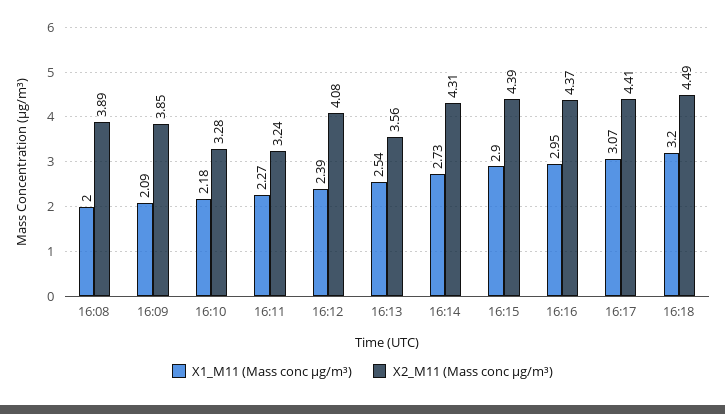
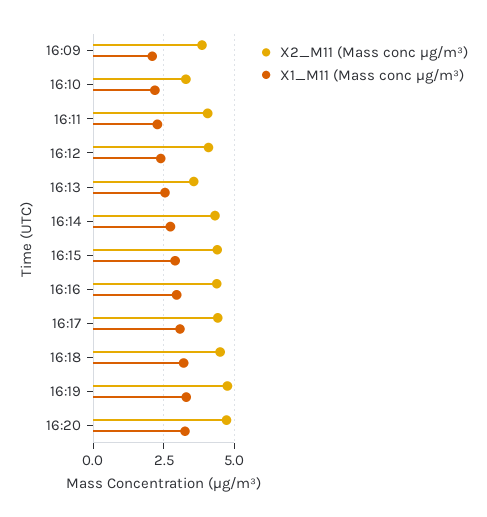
X1_M11 (Mass conc μg/m³), 16:08: 2 -> none
X2_M11 (Mass conc μg/m³), 16:08: 3.89 -> none
X2_M11 (Mass conc μg/m³), 16:11: 3.24 -> 4
X2_M11 (Mass conc μg/m³), 16:19: none -> 4.75
X1_M11 (Mass conc μg/m³), 16:19: none -> 3.25
X2_M11 (Mass conc μg/m³), 16:20: none -> 4.75
X1_M11 (Mass conc μg/m³), 16:20: none -> 3.25

